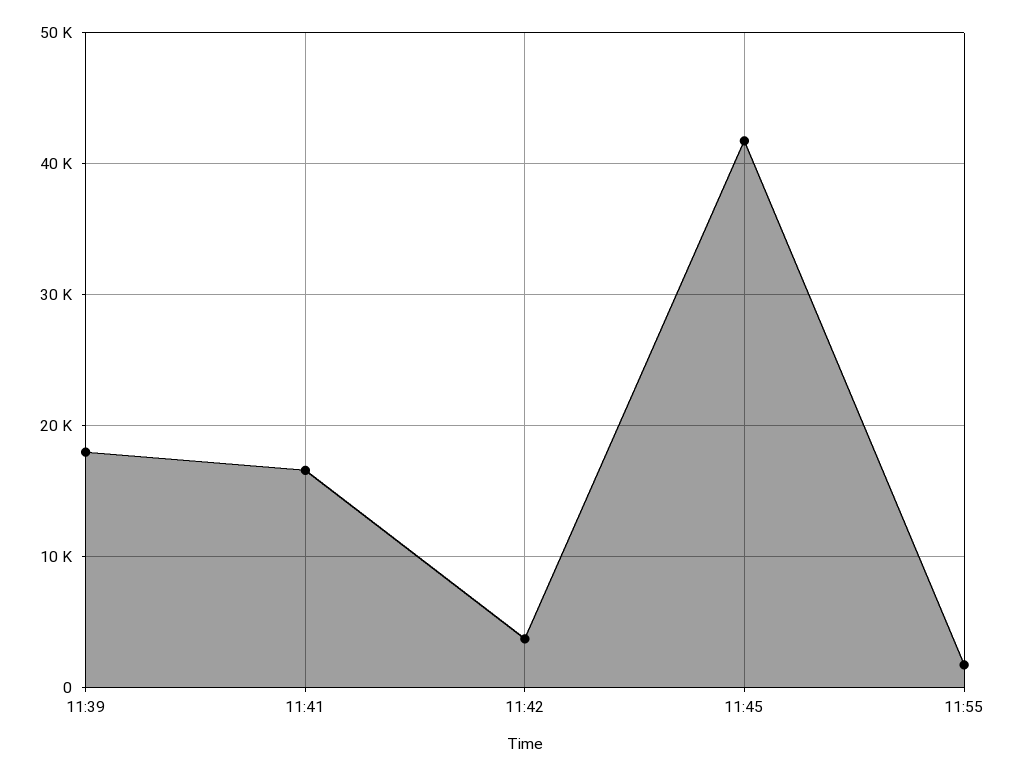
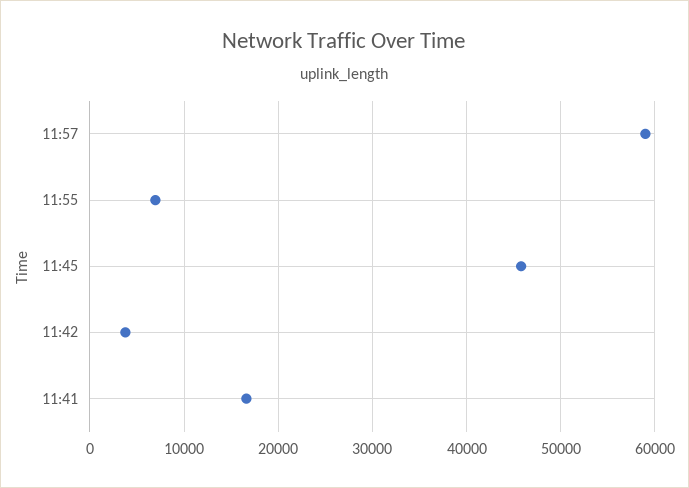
11:39: 18000 -> none
11:45: 42000 -> 46000
11:55: 2000 -> 7000
11:57: none -> 59000

